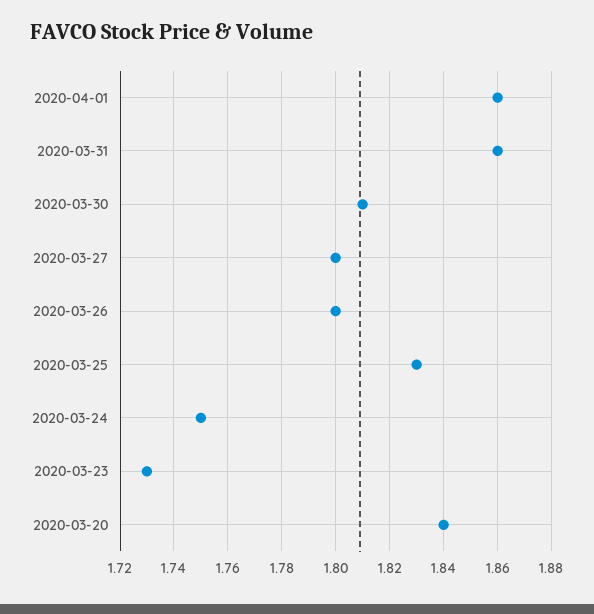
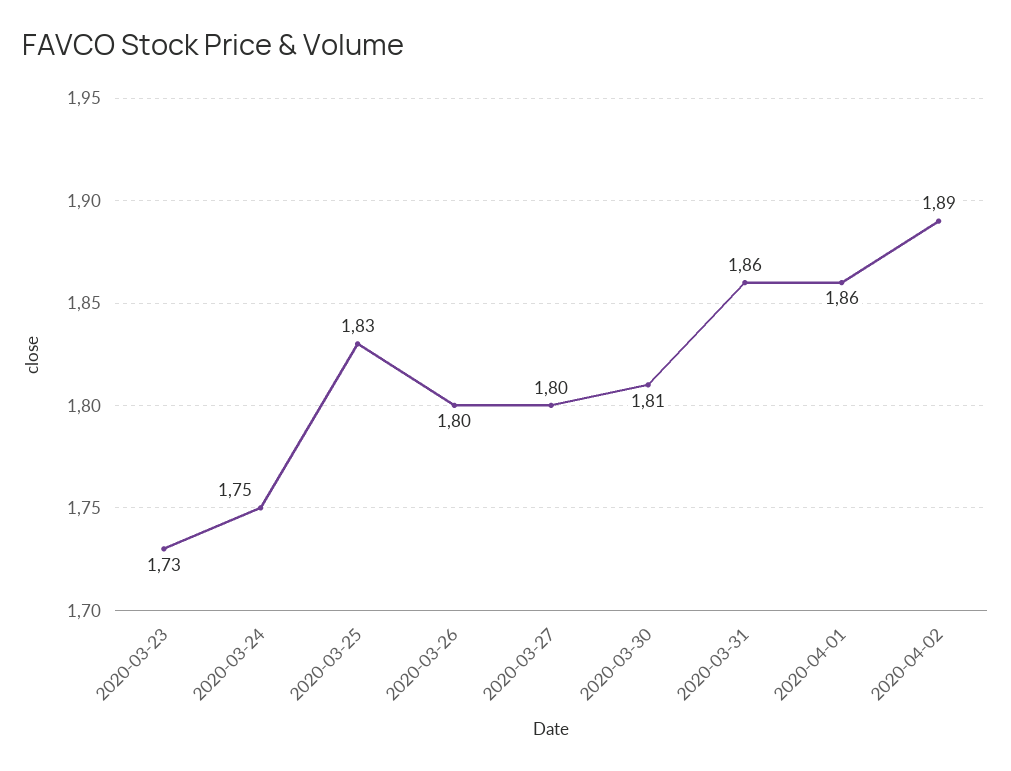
2020-03-20: 1.84 -> none
2020-04-02: none -> 1.89

